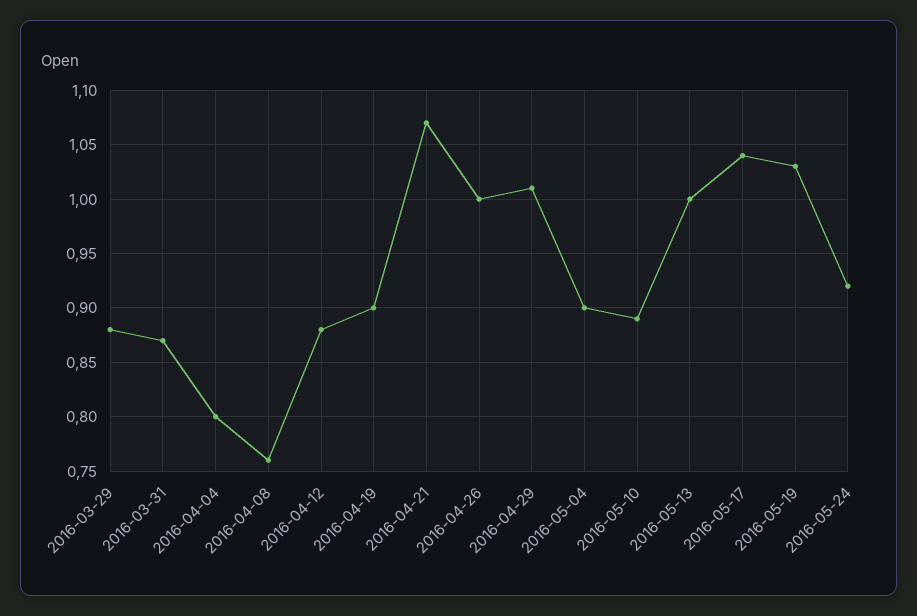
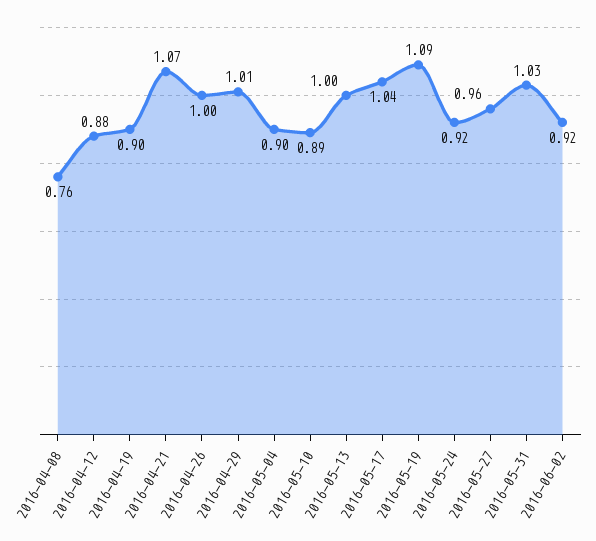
2016-03-29: 0.88 -> none
2016-03-31: 0.87 -> none
2016-04-04: 0.8 -> none
2016-05-19: 1.03 -> 1.09
2016-05-27: none -> 0.96
2016-05-31: none -> 1.03
2016-06-02: none -> 0.92

